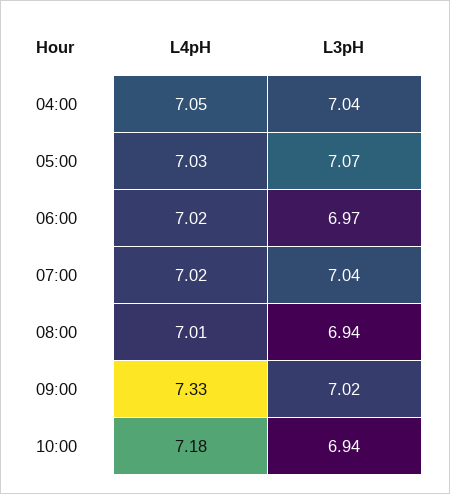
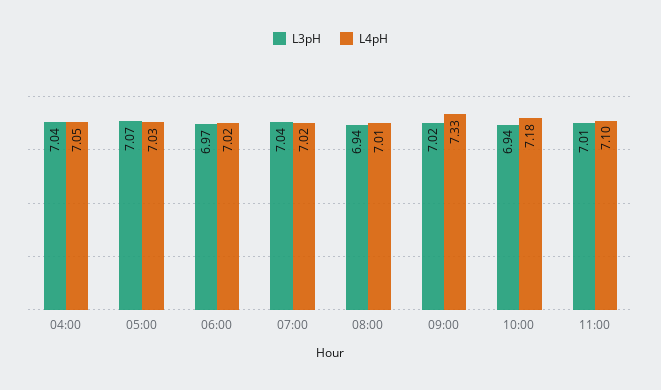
L3pH, 11:00: none -> 7.01
L4pH, 11:00: none -> 7.1

